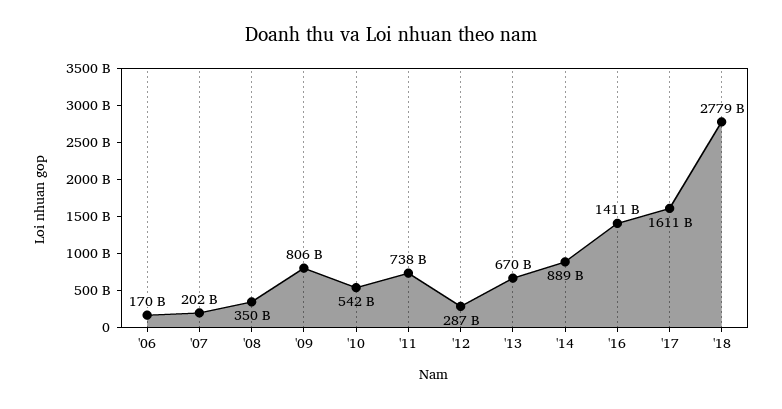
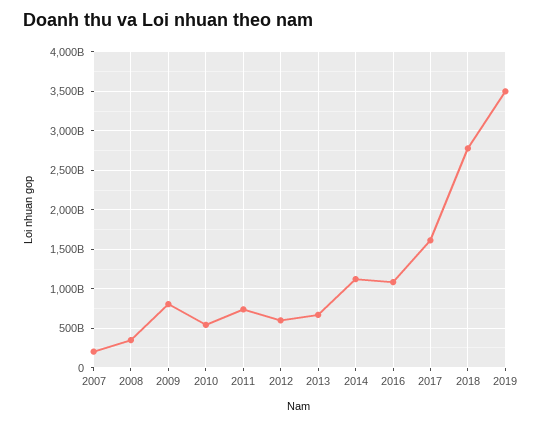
'06: 170000000000 -> none
'12: 287000000000 -> 600000000000
'14: 889000000000 -> 1100000000000
'16: 1411000000000 -> 1100000000000
2019: none -> 3500000000000

